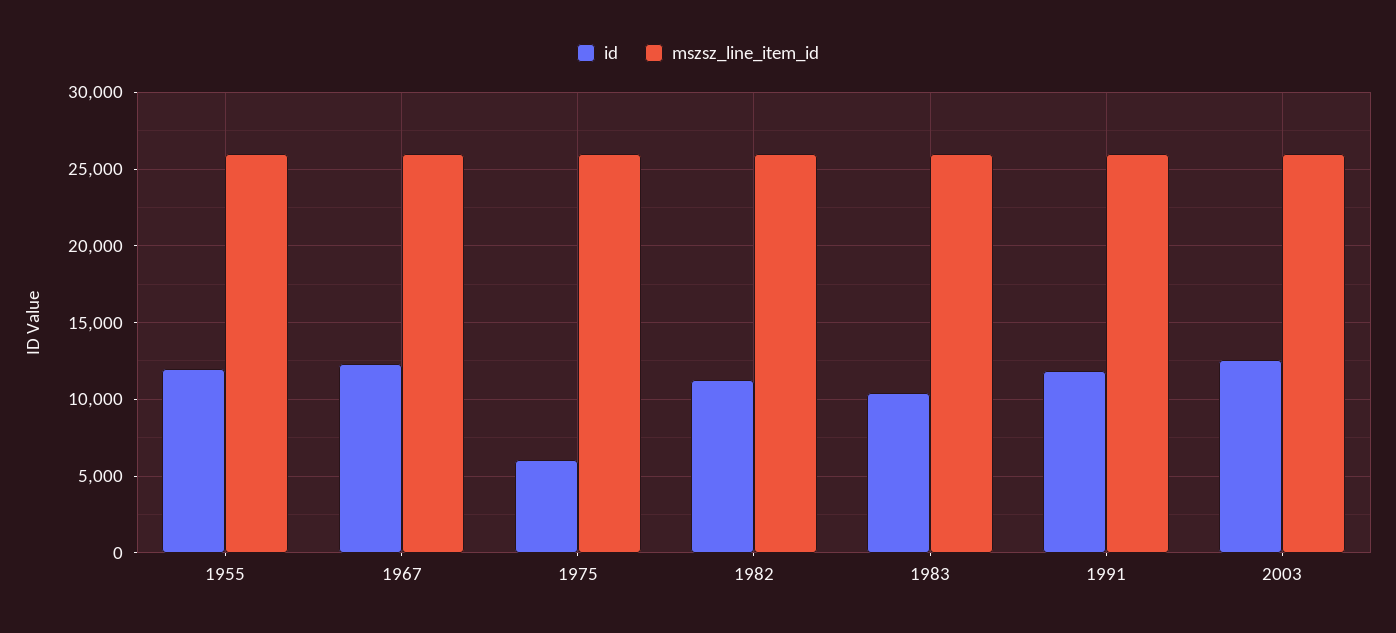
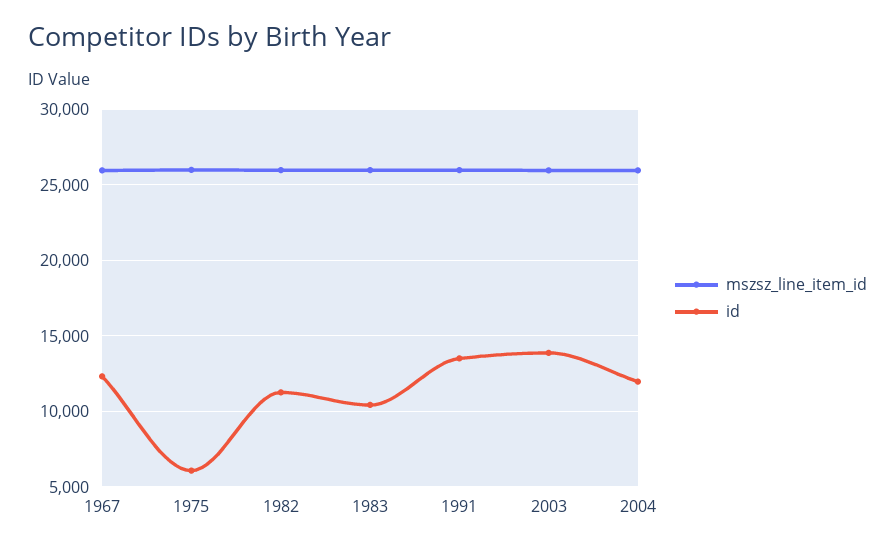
id, 1955: 12000 -> none
mszsz_line_item_id, 1955: 26000 -> none
id, 1991: 12000 -> 13500
id, 2003: 12500 -> 14000
mszsz_line_item_id, 2004: none -> 26000
id, 2004: none -> 12000

